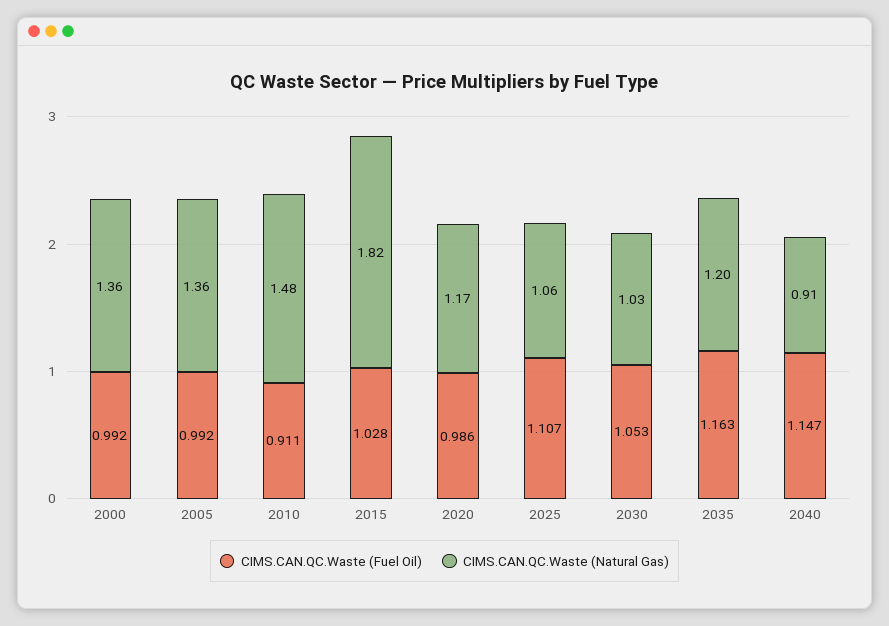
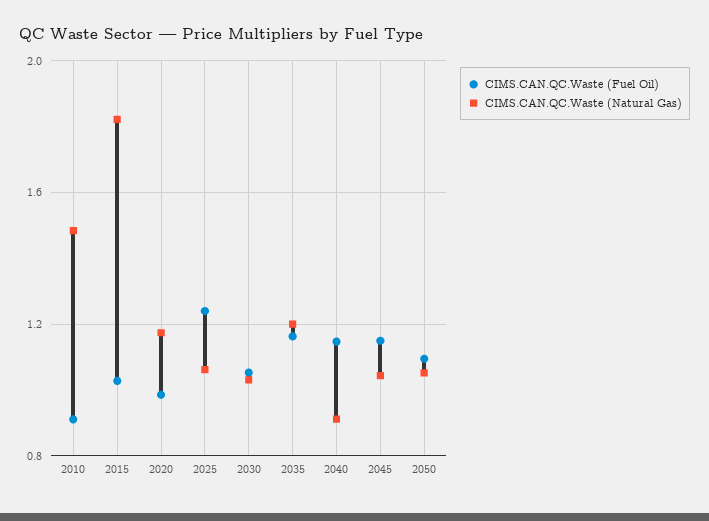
CIMS.CAN.QC.Waste (Fuel Oil), 2000: 0.992 -> none
CIMS.CAN.QC.Waste (Natural Gas), 2000: 1.36 -> none
CIMS.CAN.QC.Waste (Fuel Oil), 2005: 0.992 -> none
CIMS.CAN.QC.Waste (Natural Gas), 2005: 1.36 -> none
CIMS.CAN.QC.Waste (Fuel Oil), 2025: 1.107 -> 1.25
CIMS.CAN.QC.Waste (Fuel Oil), 2045: none -> 1.15
CIMS.CAN.QC.Waste (Natural Gas), 2045: none -> 1.05
CIMS.CAN.QC.Waste (Fuel Oil), 2050: none -> 1.1
CIMS.CAN.QC.Waste (Natural Gas), 2050: none -> 1.05

